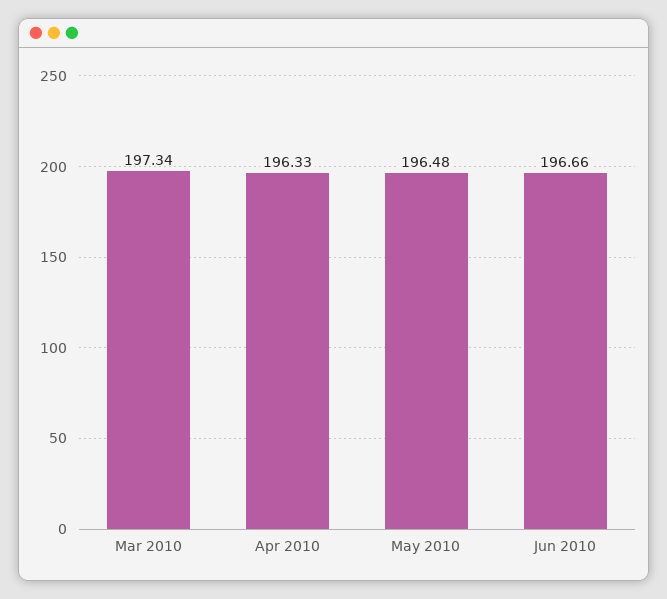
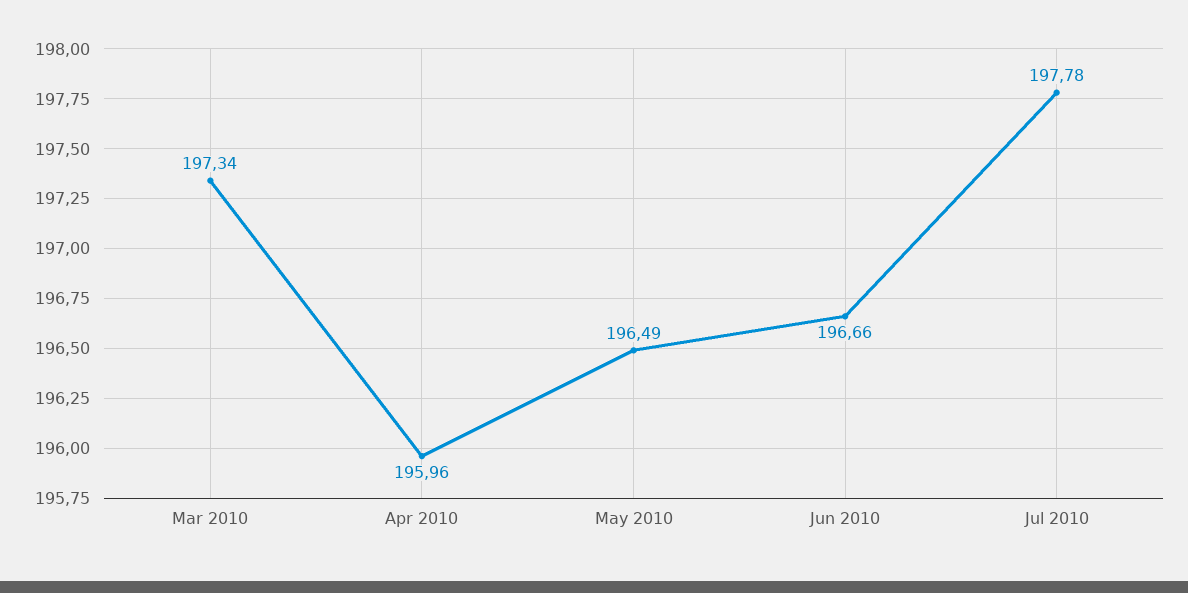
Apr 2010: 196.33 -> 195.96
May 2010: 196.48 -> 196.49
Jul 2010: none -> 197.78

